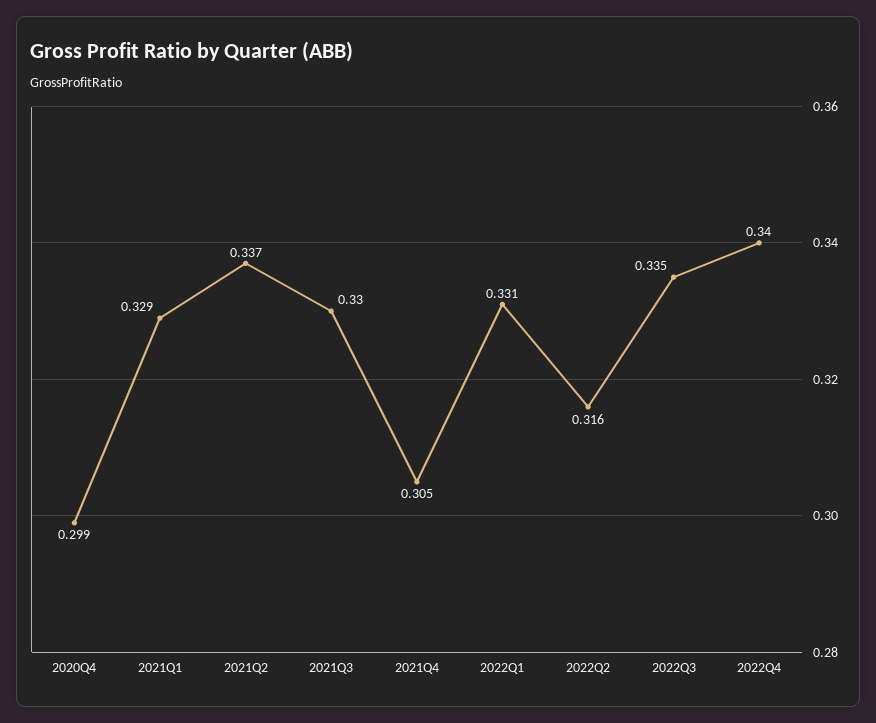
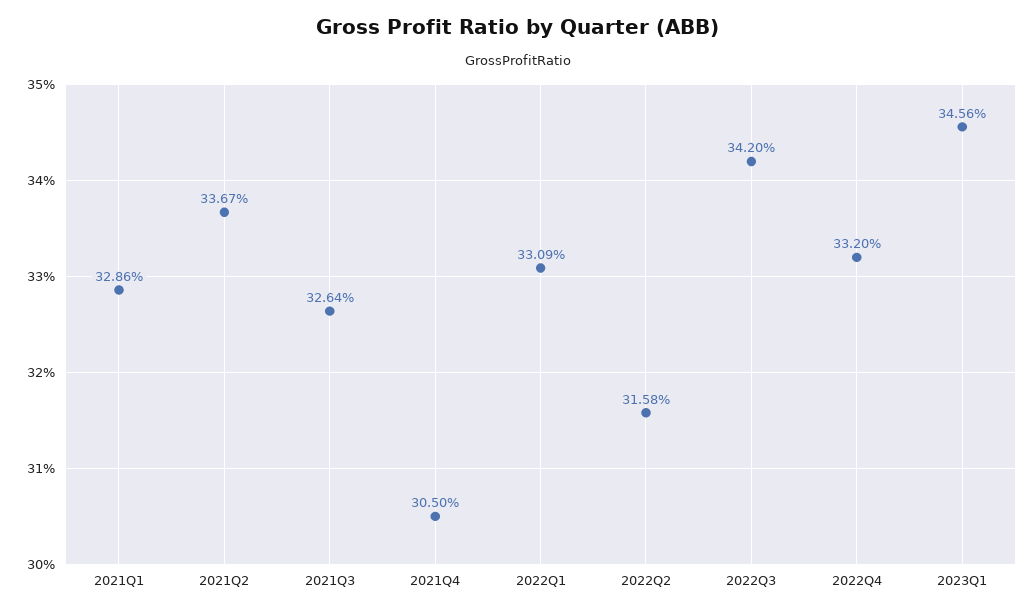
2020Q4: 0.299 -> none
2021Q3: 0.33 -> 0.3264
2022Q3: 0.335 -> 0.342
2022Q4: 0.34 -> 0.332
2023Q1: none -> 0.3456

